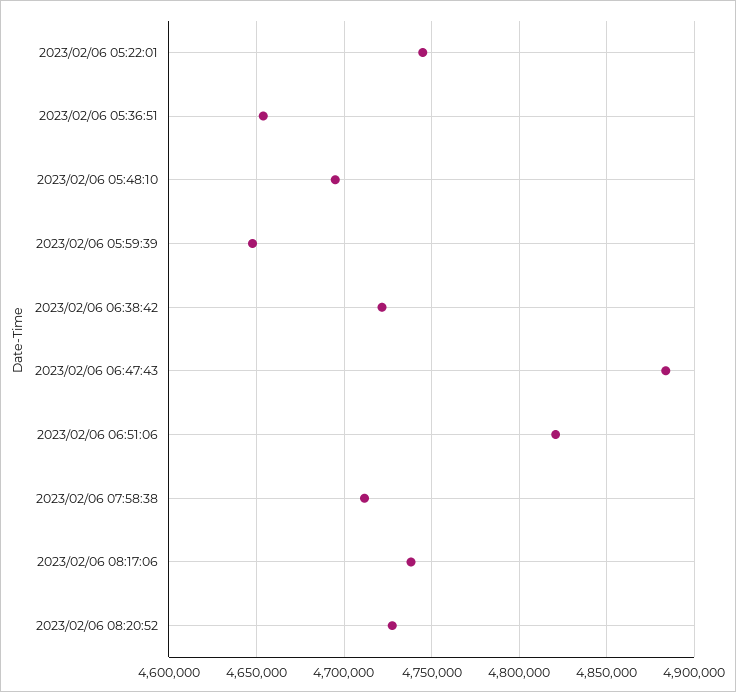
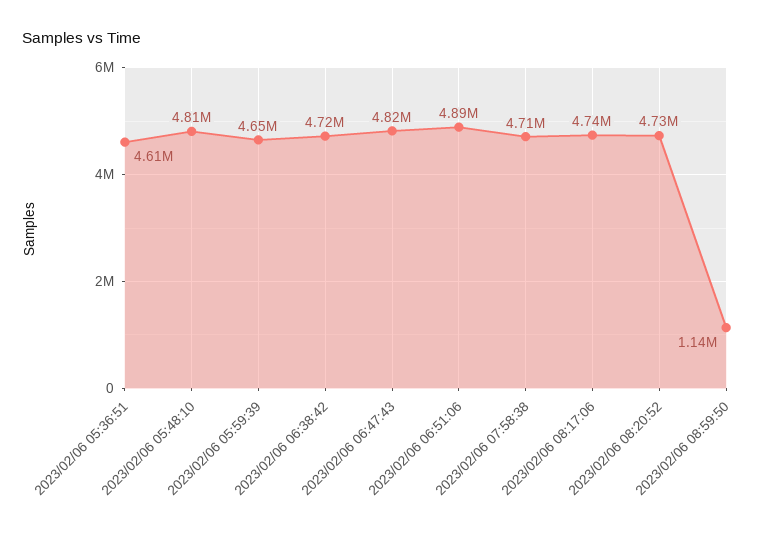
2023/02/06 05:22:01: 4745000 -> none
2023/02/06 05:36:51: 4655000 -> 4610000
2023/02/06 05:48:10: 4695000 -> 4810000
2023/02/06 06:47:43: 4885000 -> 4820000
2023/02/06 06:51:06: 4820000 -> 4890000
2023/02/06 08:59:50: none -> 1140000

